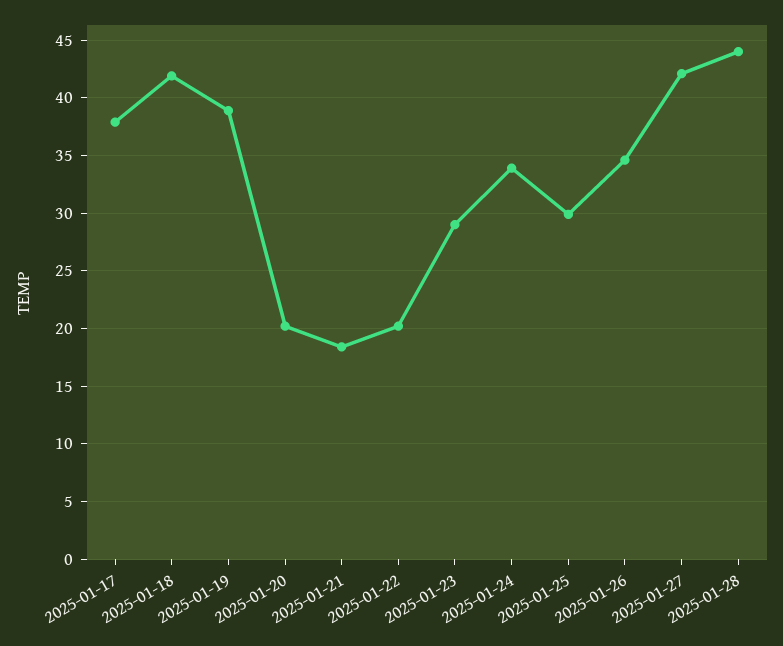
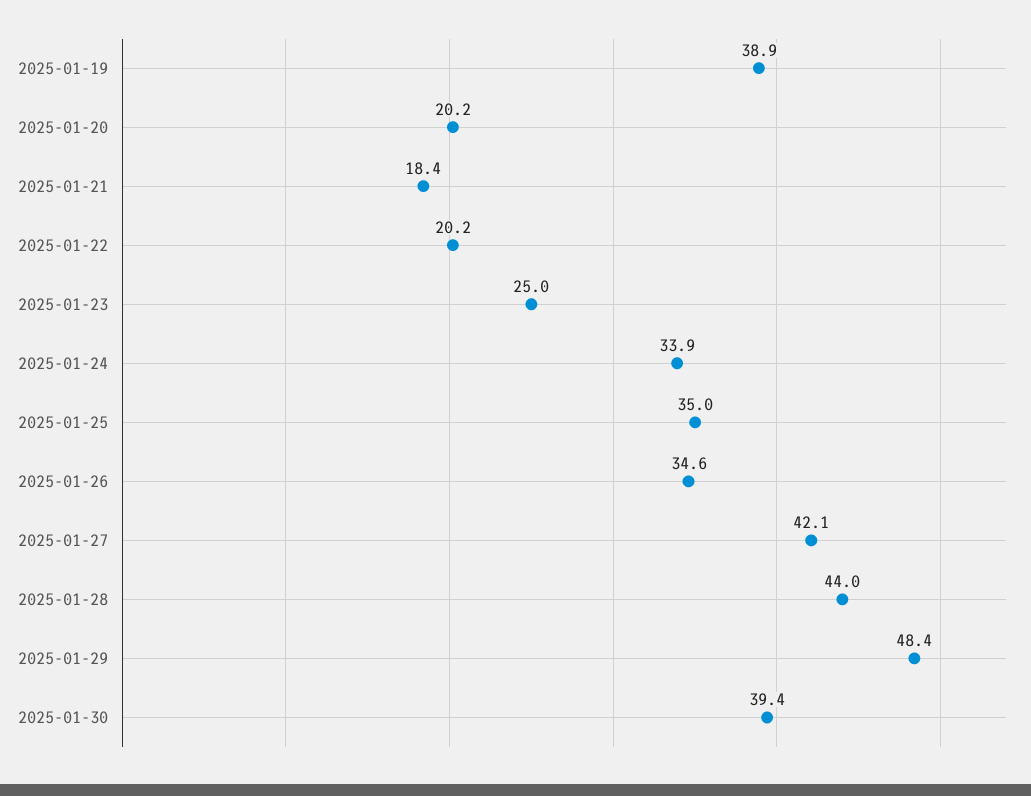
2025-01-17: 38 -> none
2025-01-18: 42 -> none
2025-01-23: 29 -> 25
2025-01-25: 30 -> 35
2025-01-29: none -> 48.4
2025-01-30: none -> 39.4

